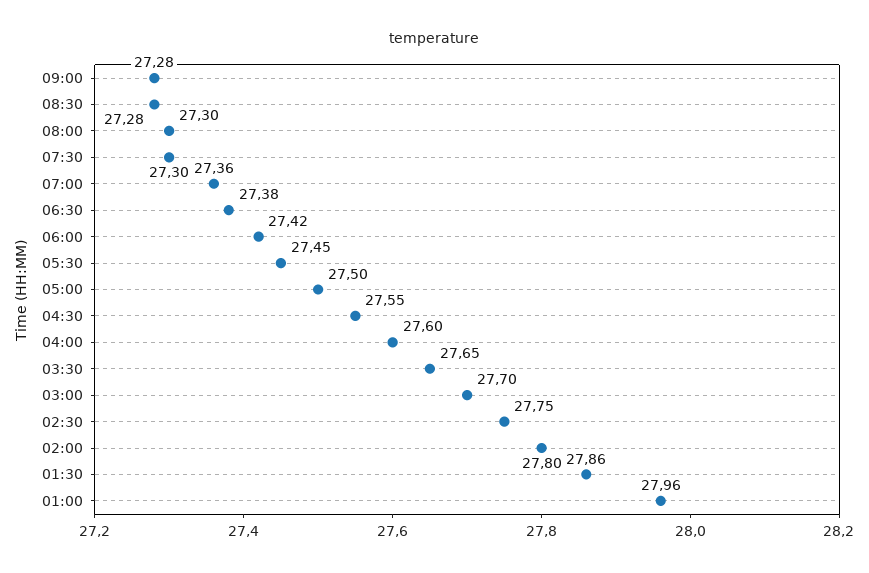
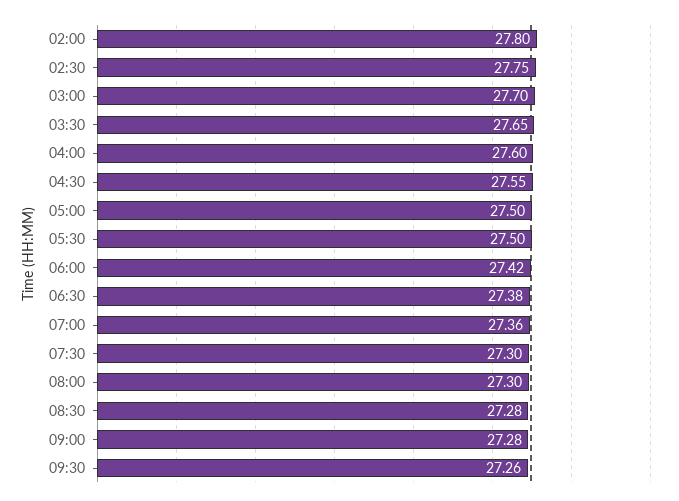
05:30: 27.45 -> 27.5
01:30: 27.86 -> none
01:00: 27.96 -> none
09:30: none -> 27.26

